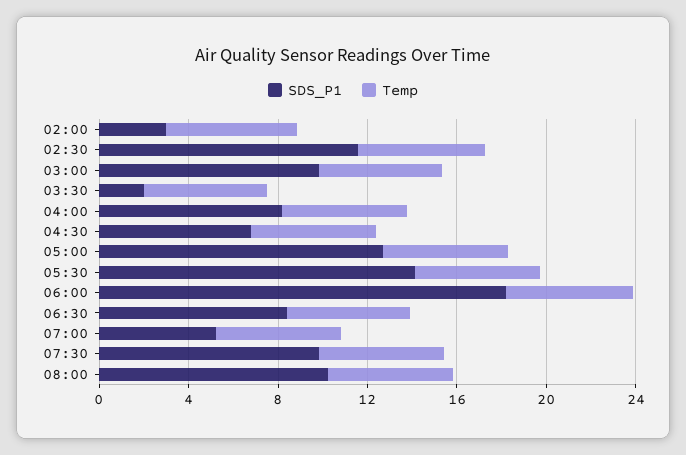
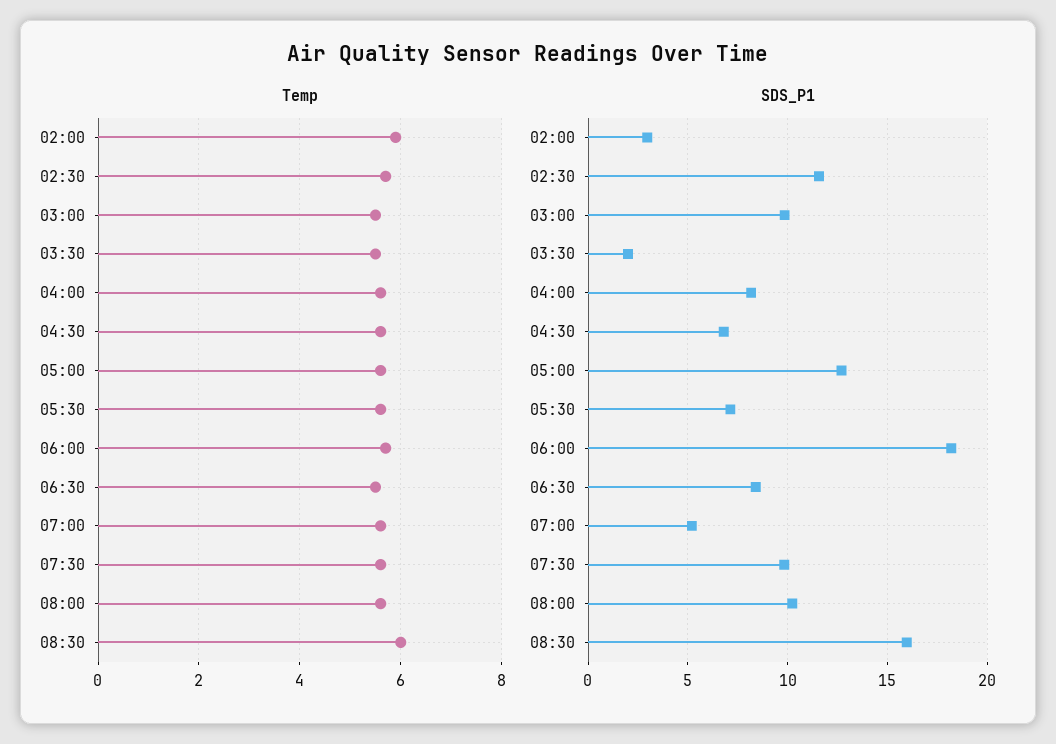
SDS_P1, 05:30: 14 -> 7
Temp, 08:30: none -> 6
SDS_P1, 08:30: none -> 16

